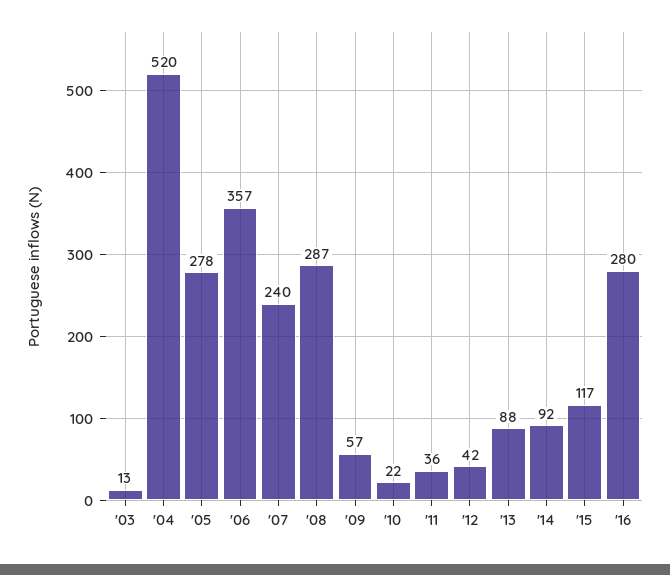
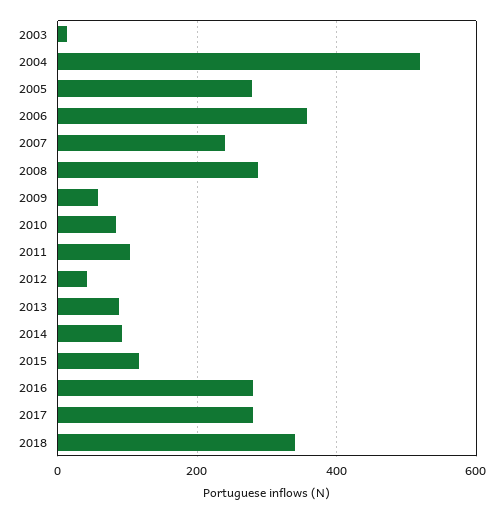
'10: 22 -> 80
'11: 36 -> 100
2017: none -> 280
2018: none -> 340

